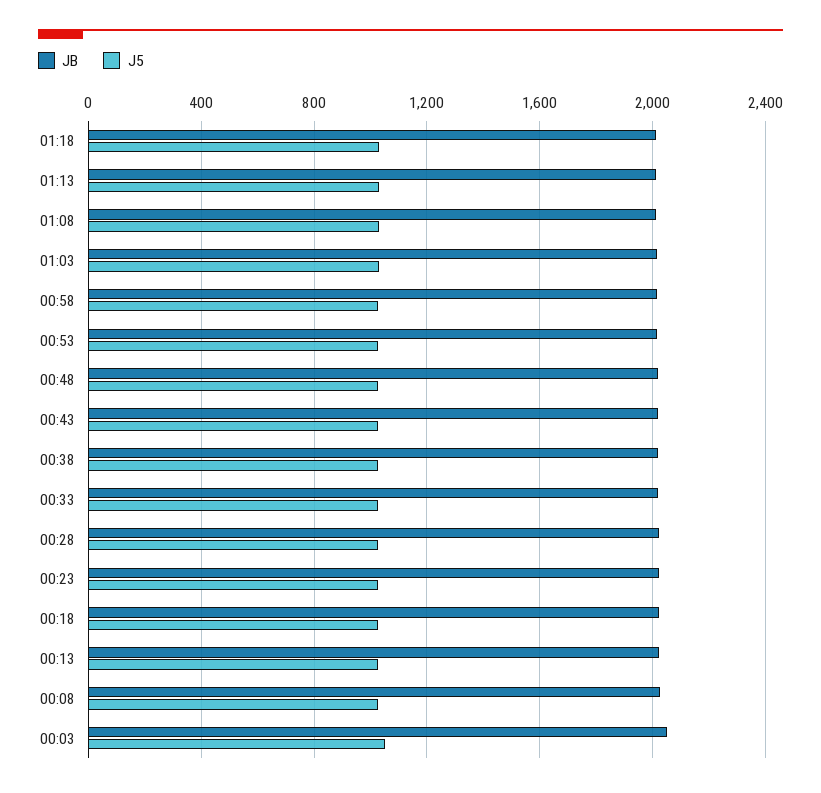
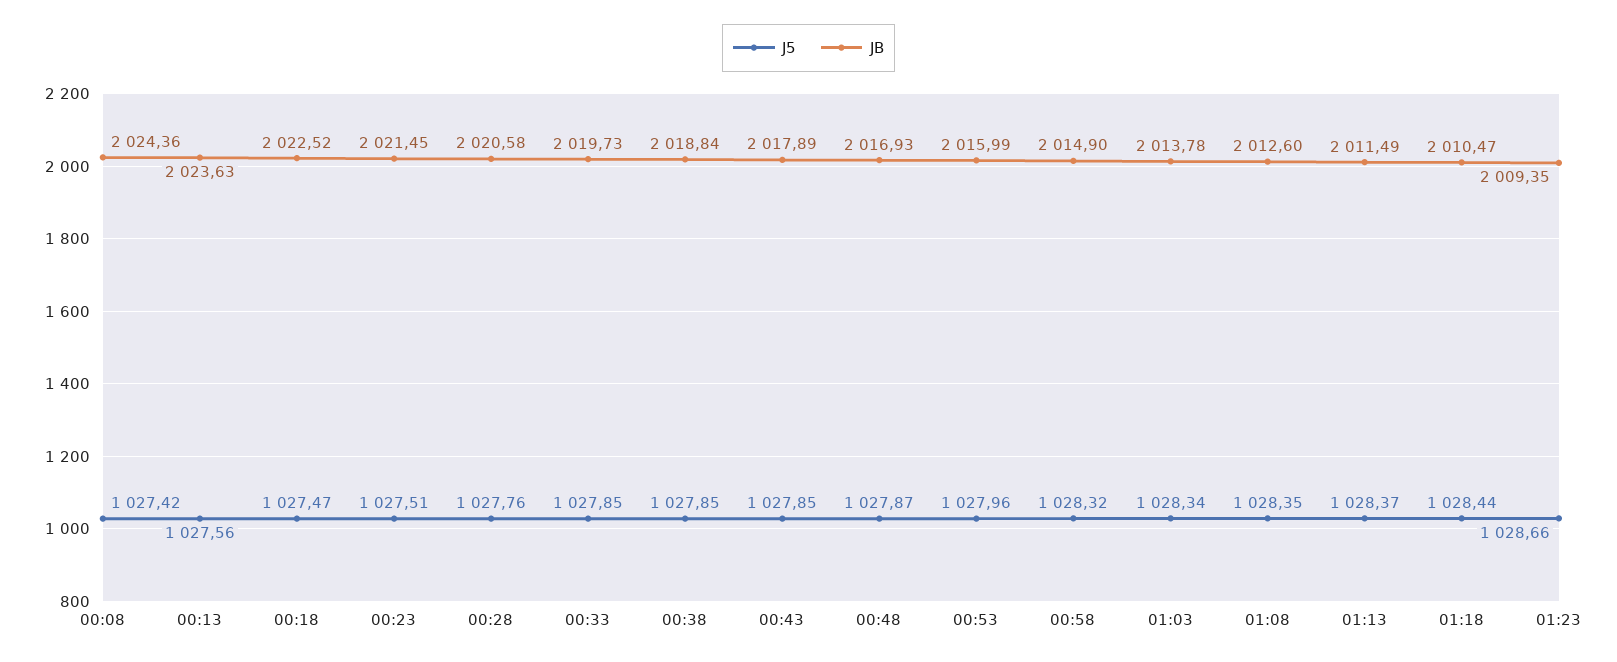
JB, 00:03: 2050 -> none
J5, 00:03: 1050 -> none
J5, 01:23: none -> 1028.66
JB, 01:23: none -> 2009.35

